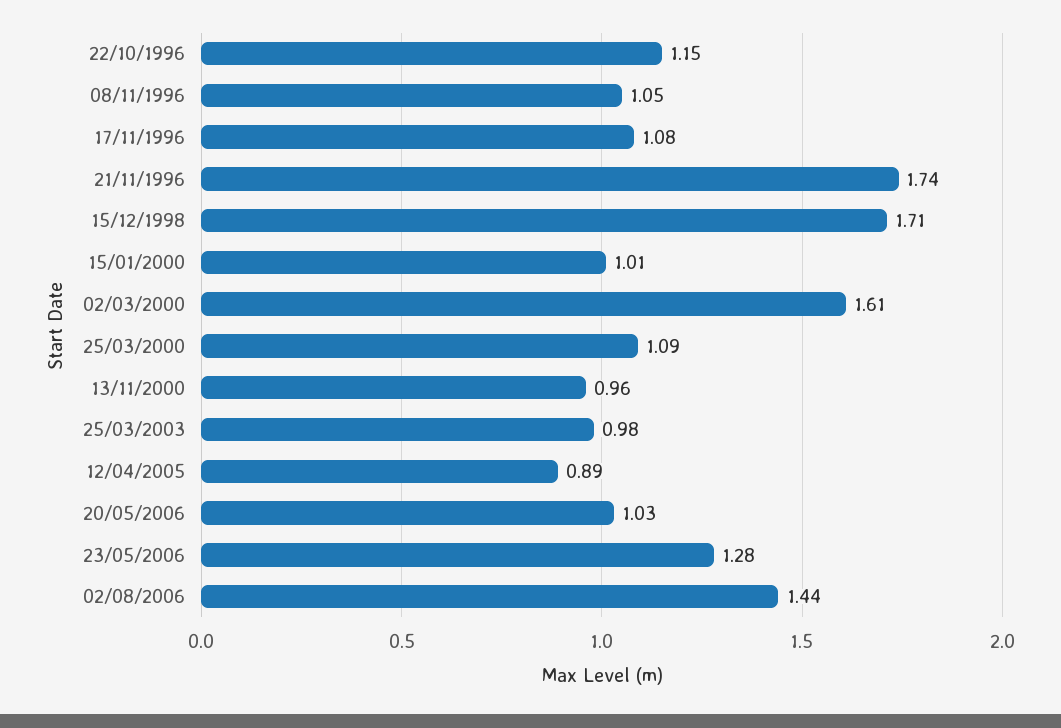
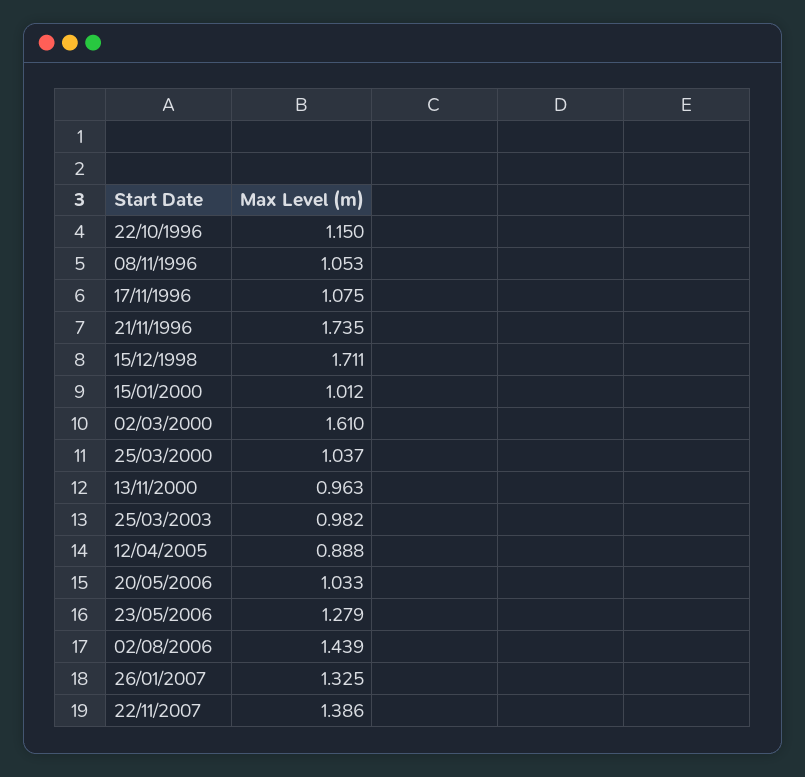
25/03/2000: 1.09 -> 1.037
26/01/2007: none -> 1.325
22/11/2007: none -> 1.386

